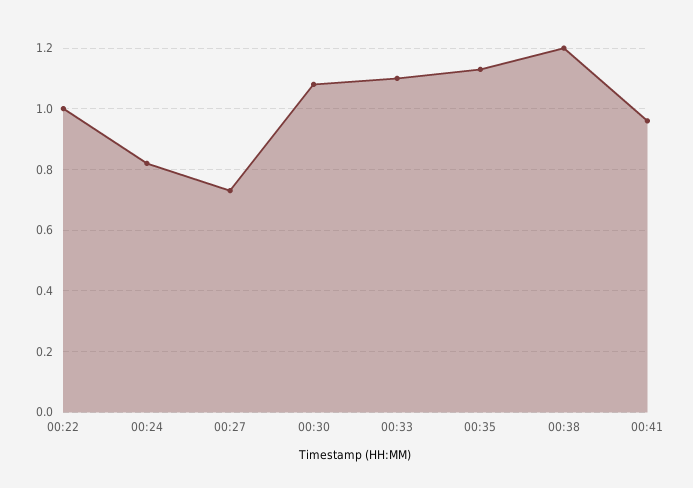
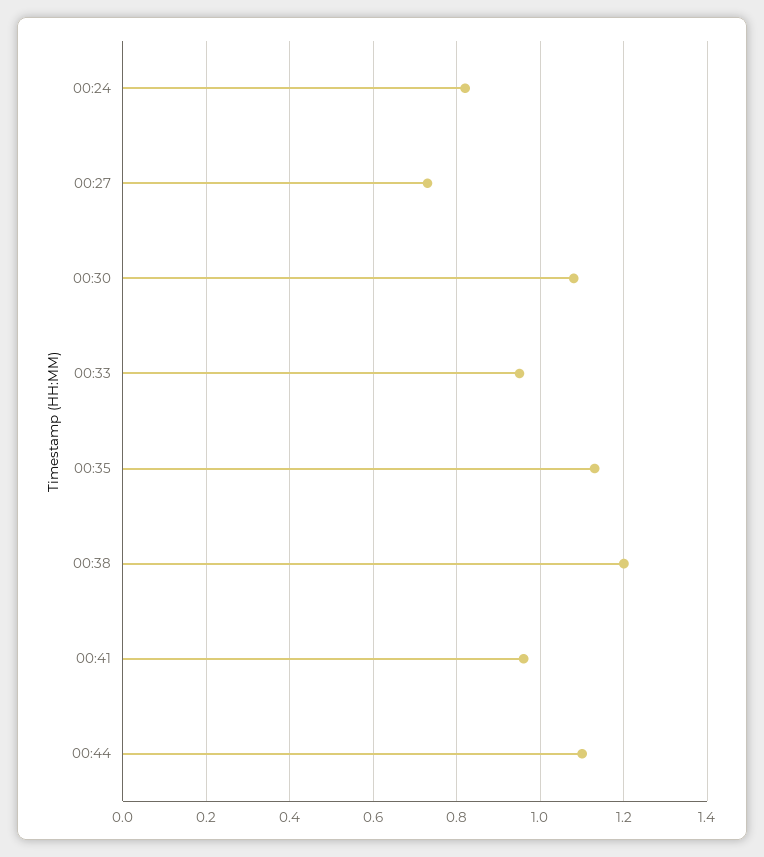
00:22: 1 -> none
00:33: 1.1 -> 0.95
00:44: none -> 1.1

